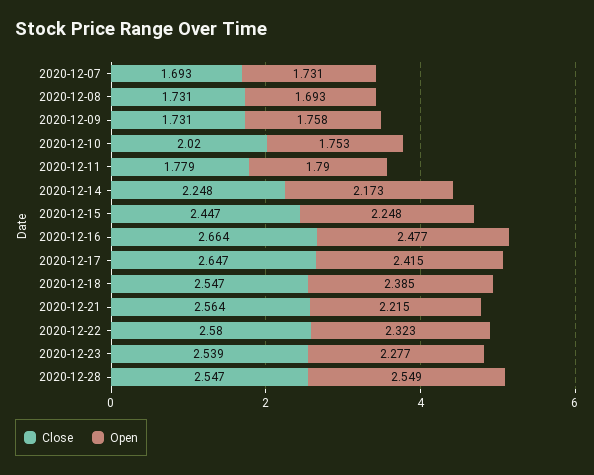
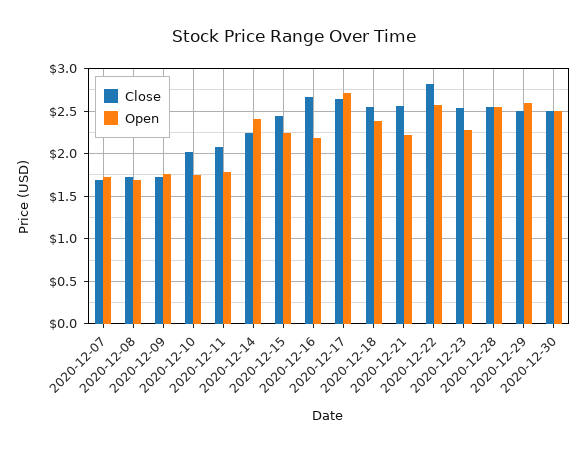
Close, 2020-12-11: 1.779 -> 2.1
Open, 2020-12-14: 2.173 -> 2.4
Open, 2020-12-16: 2.477 -> 2.2
Open, 2020-12-17: 2.415 -> 2.7
Close, 2020-12-22: 2.58 -> 2.8
Open, 2020-12-22: 2.323 -> 2.6
Close, 2020-12-29: none -> 2.5
Open, 2020-12-29: none -> 2.6
Close, 2020-12-30: none -> 2.5
Open, 2020-12-30: none -> 2.5

